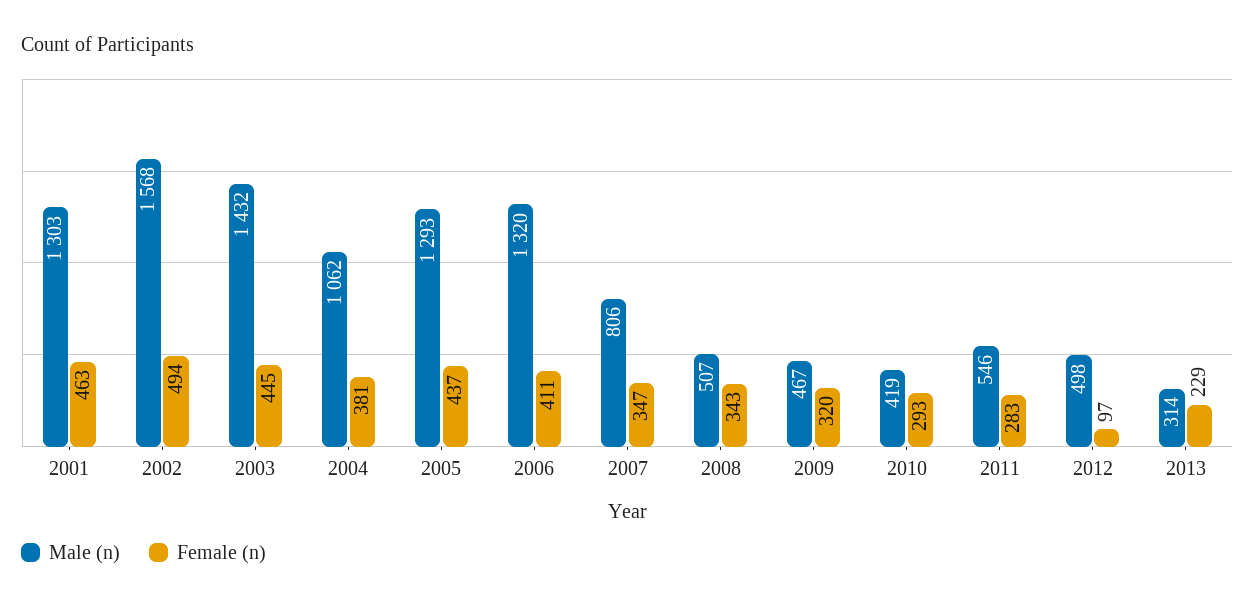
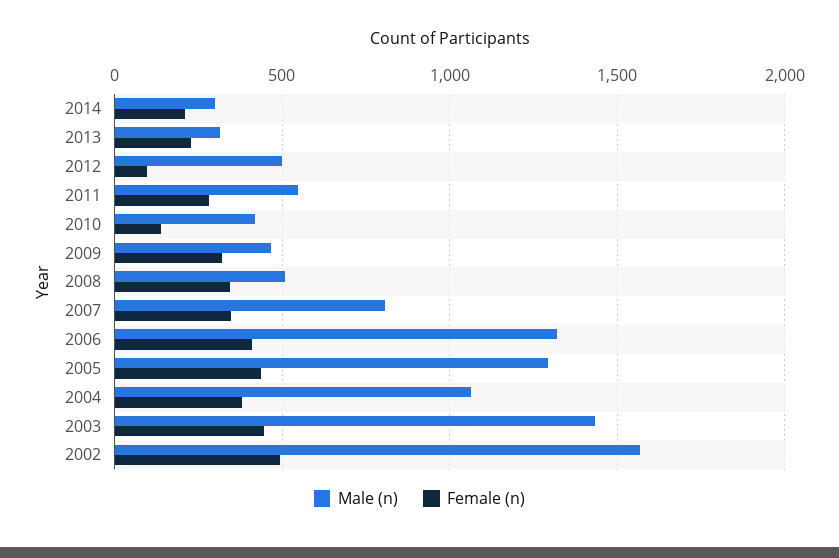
Male (n), 2001: 1303 -> none
Female (n), 2001: 463 -> none
Female (n), 2010: 293 -> 150
Male (n), 2014: none -> 300
Female (n), 2014: none -> 200

